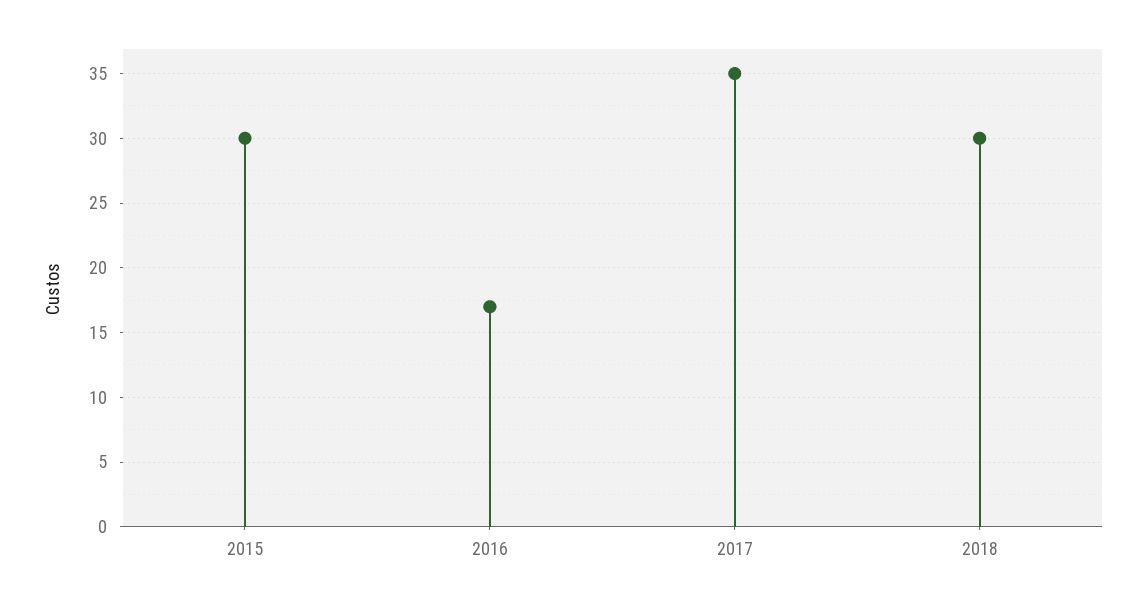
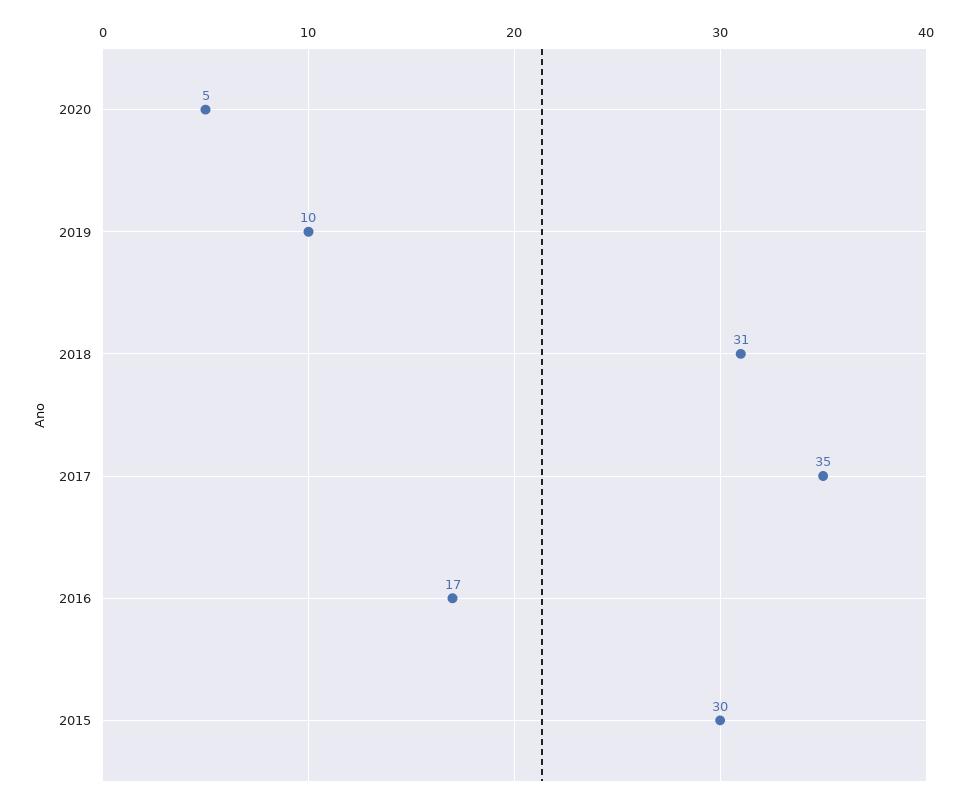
2018: 30 -> 31
2020: none -> 5
2019: none -> 10

